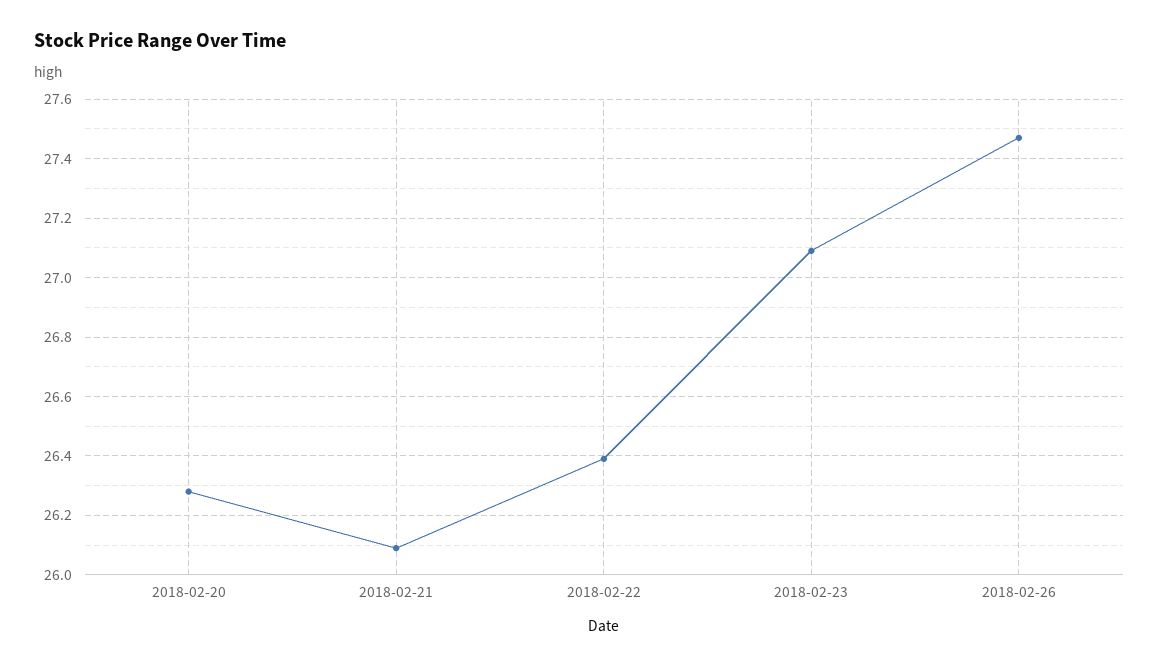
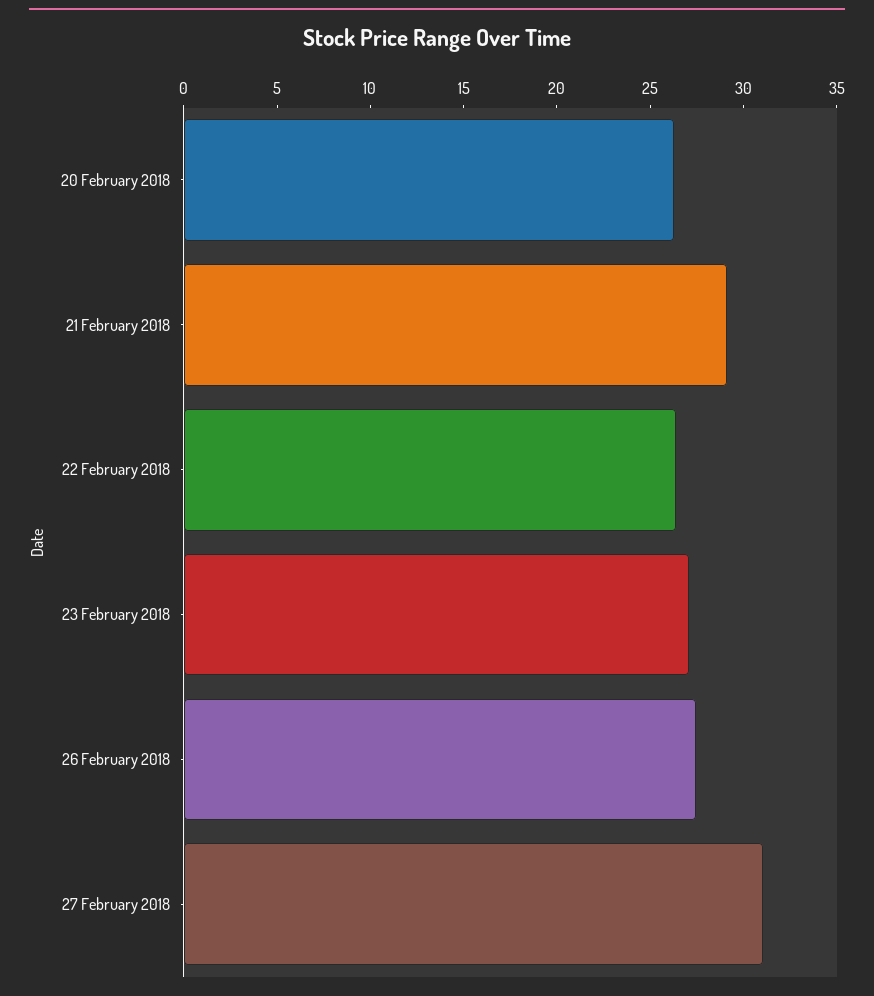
2018-02-21: 26.1 -> 29
27 February 2018: none -> 31

